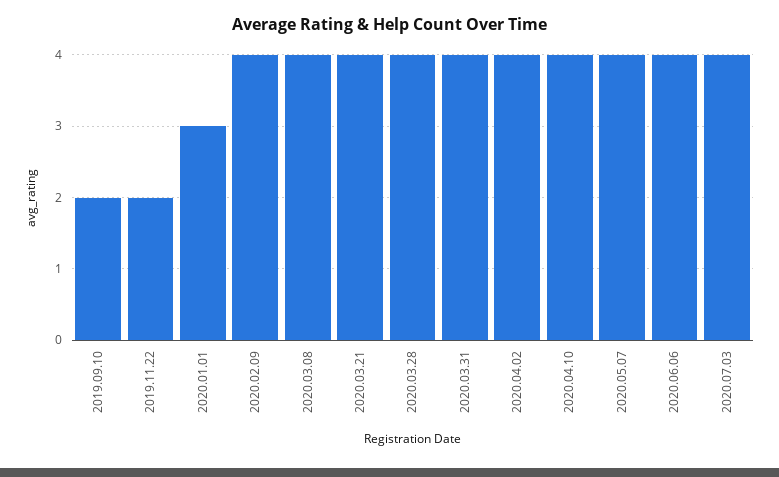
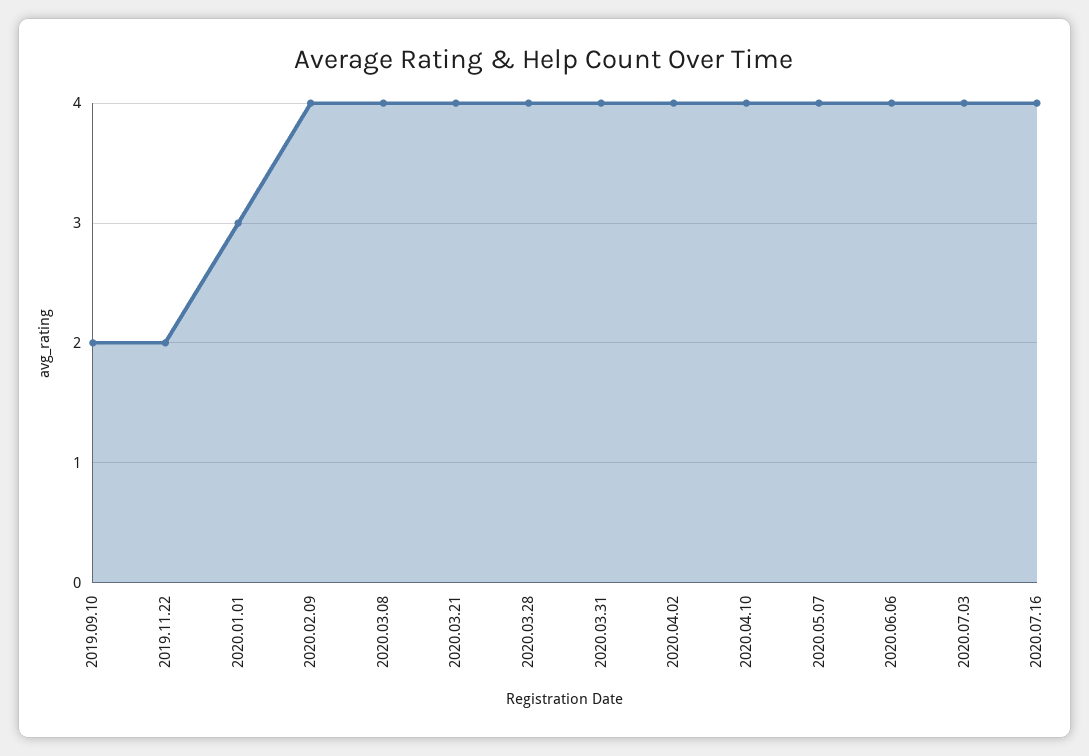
2020.07.16: none -> 4

